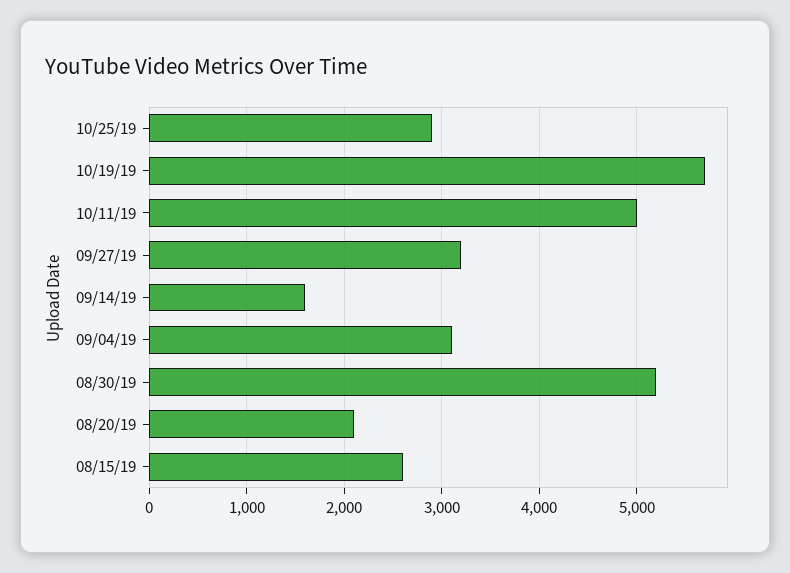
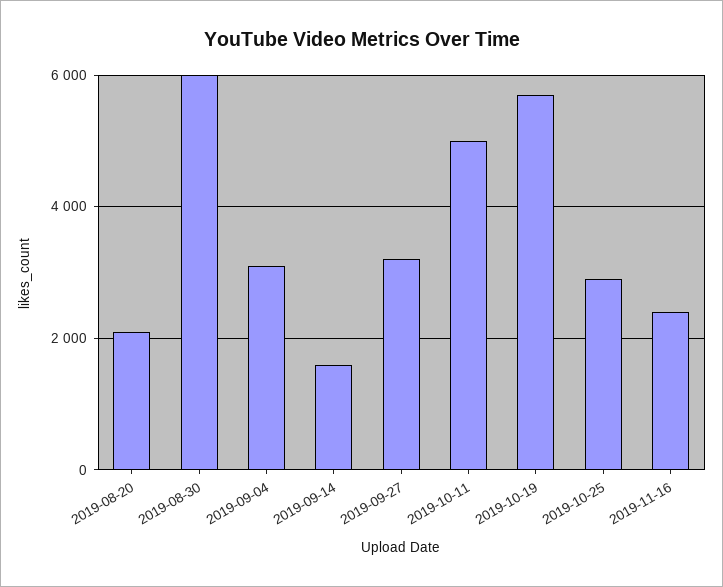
08/30/19: 5200 -> 6000
08/15/19: 2600 -> none
2019-11-16: none -> 2400

